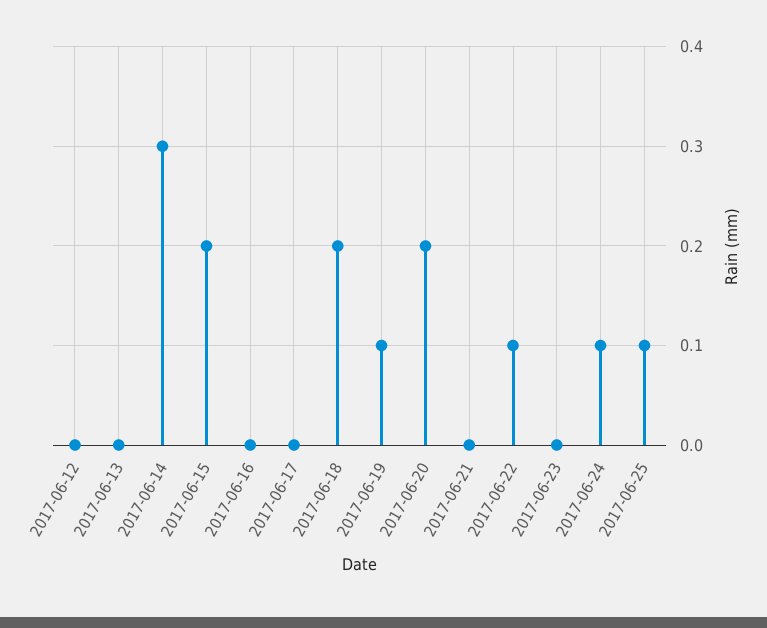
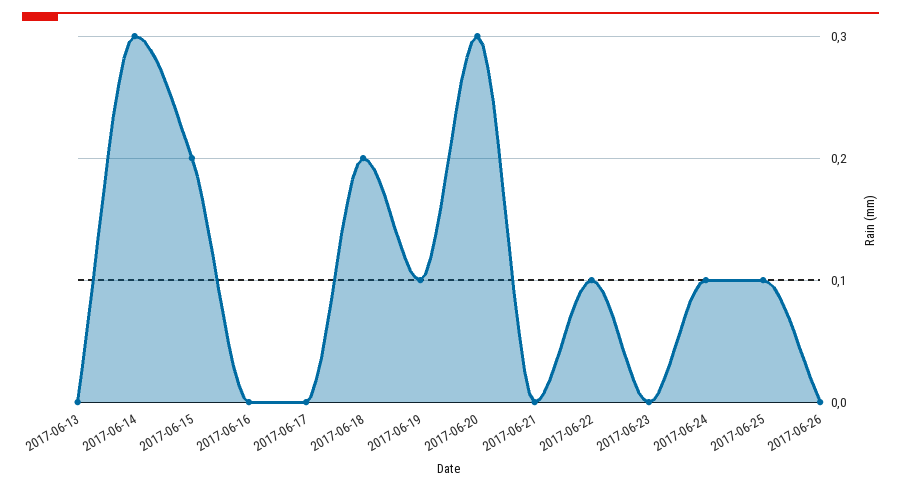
2017-06-12: 0 -> none
2017-06-20: 0.2 -> 0.3
2017-06-26: none -> 0

